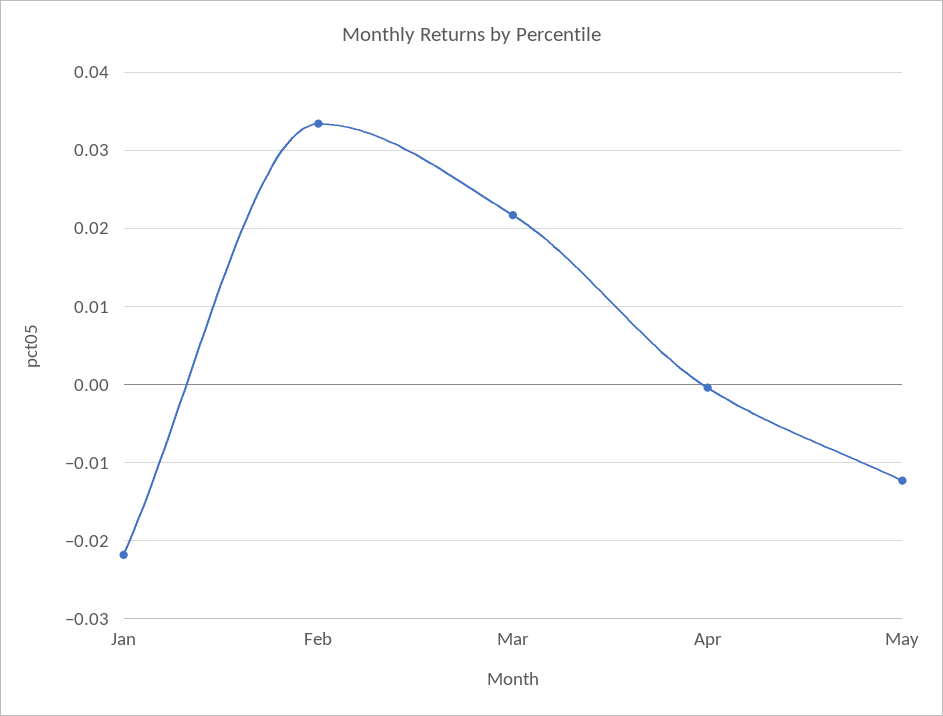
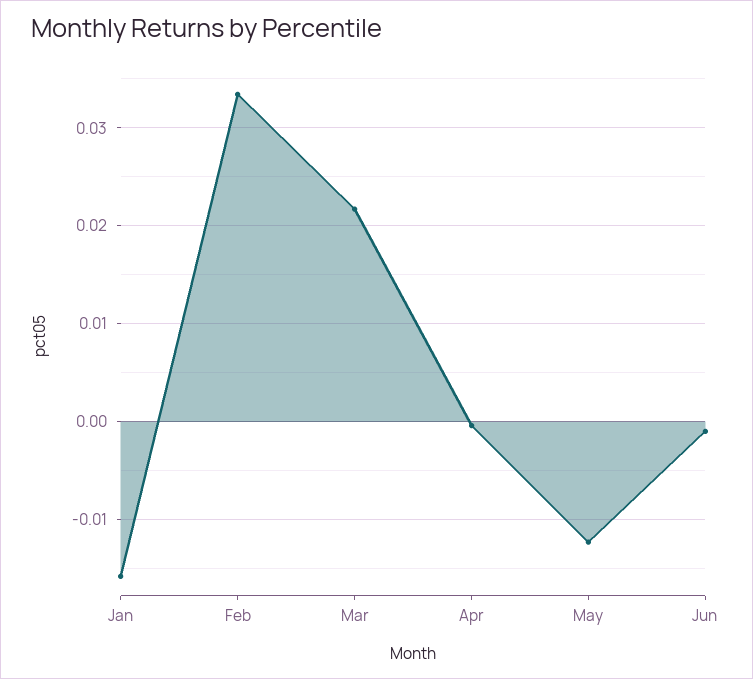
Jan: -0.022 -> -0.016
Jun: none -> -0.001

